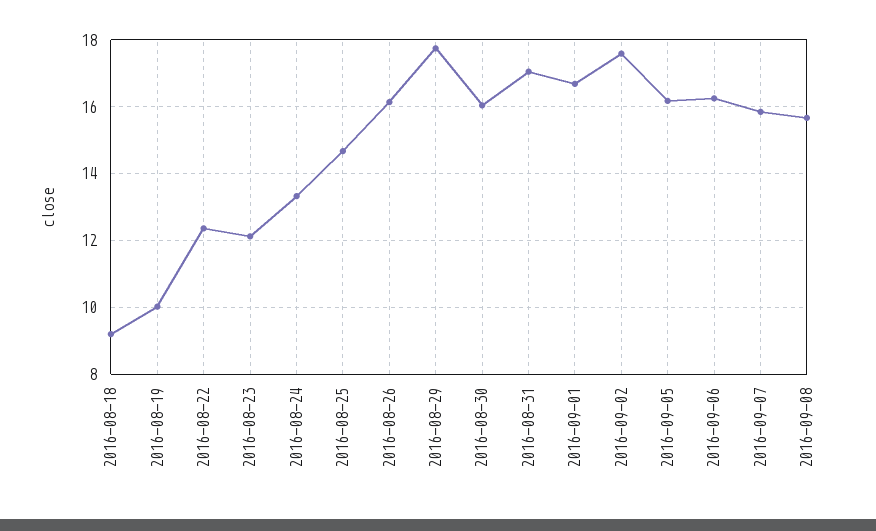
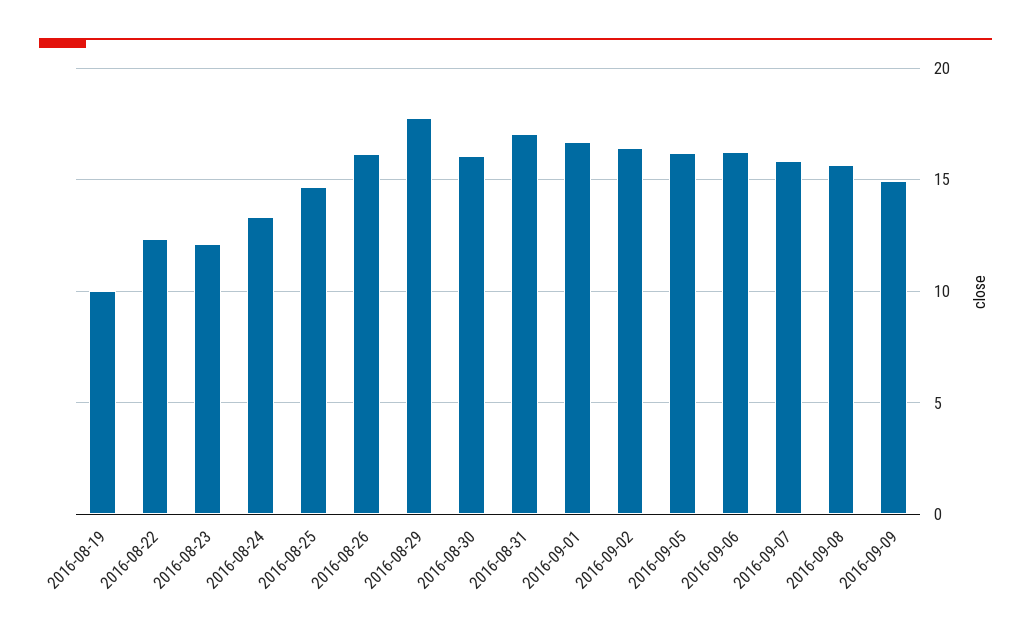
2016-08-18: 9.2 -> none
2016-09-02: 17.6 -> 16.5
2016-09-09: none -> 15

